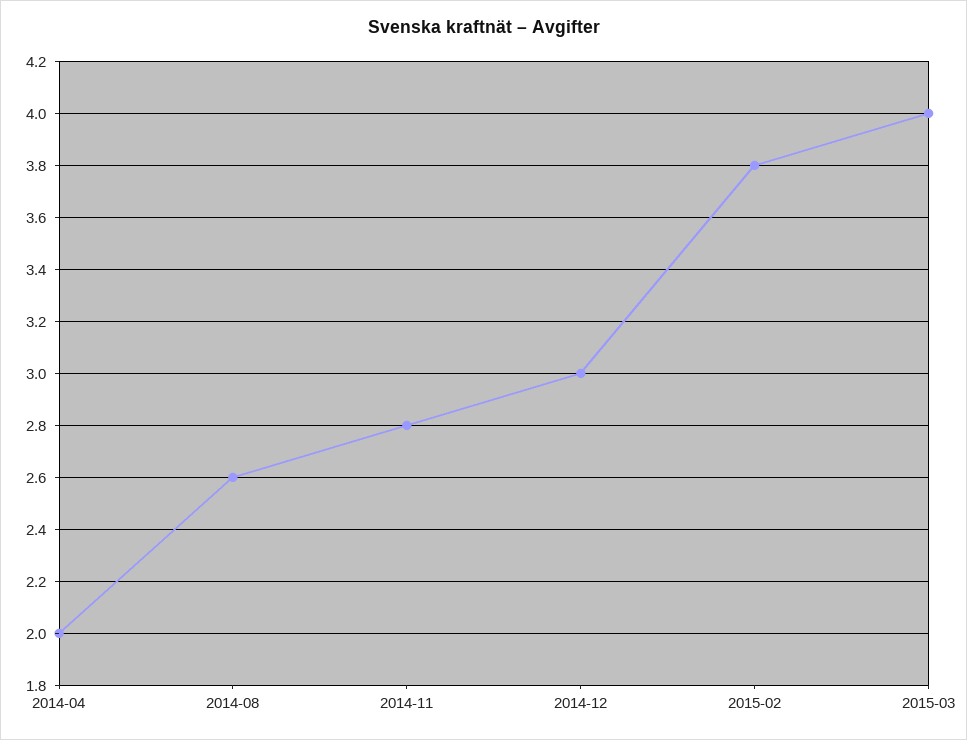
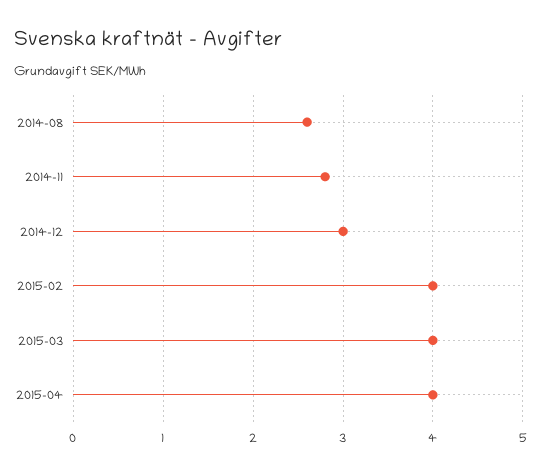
2014-04: 2 -> none
2015-02: 3.8 -> 4
2015-04: none -> 4

